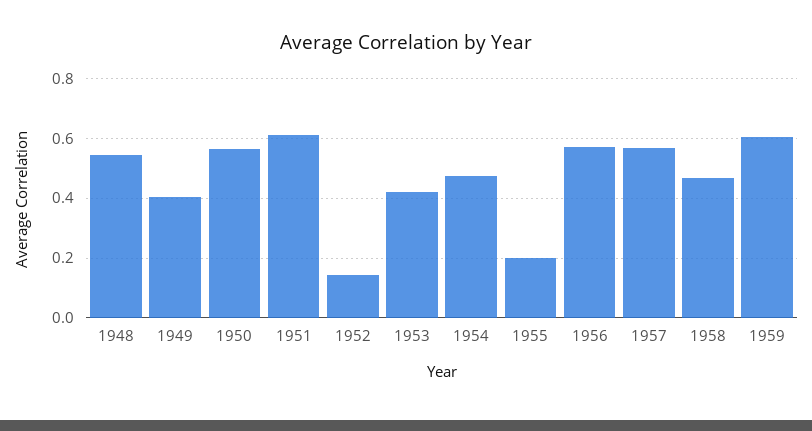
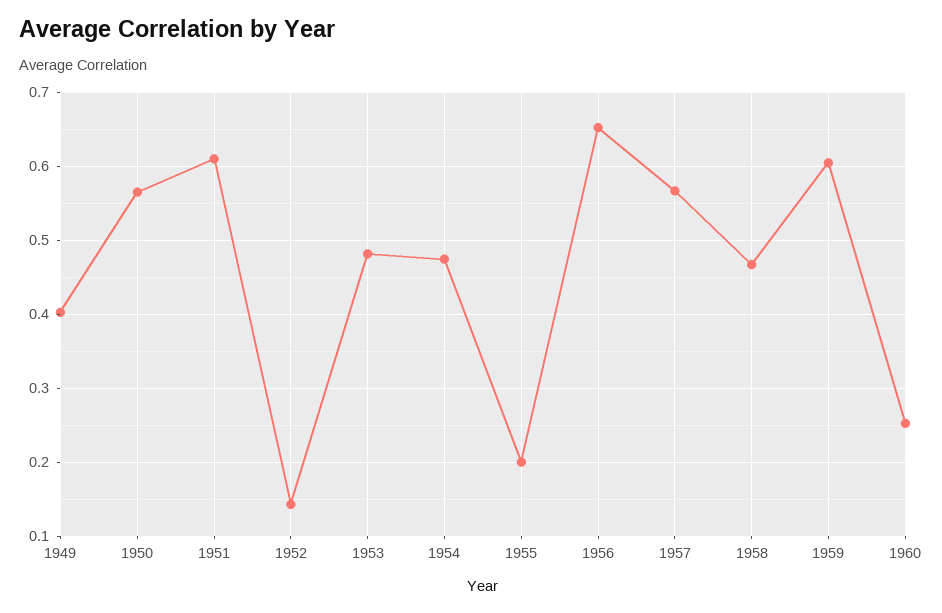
1948: 0.55 -> none
1953: 0.425 -> 0.48
1956: 0.575 -> 0.65
1960: none -> 0.25

